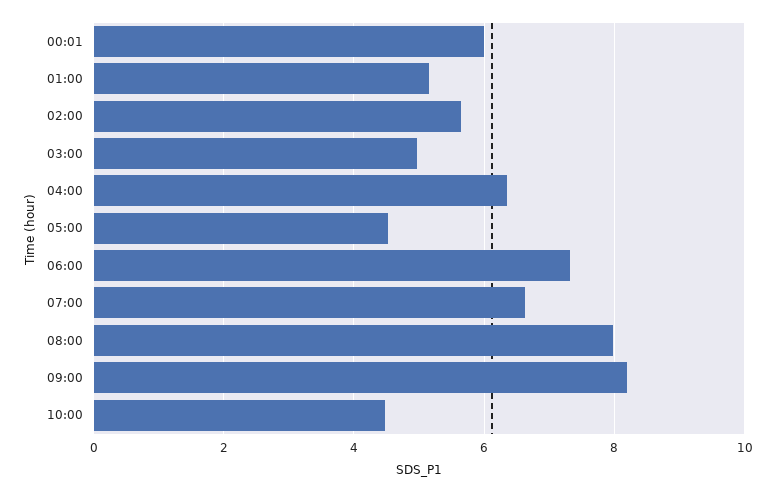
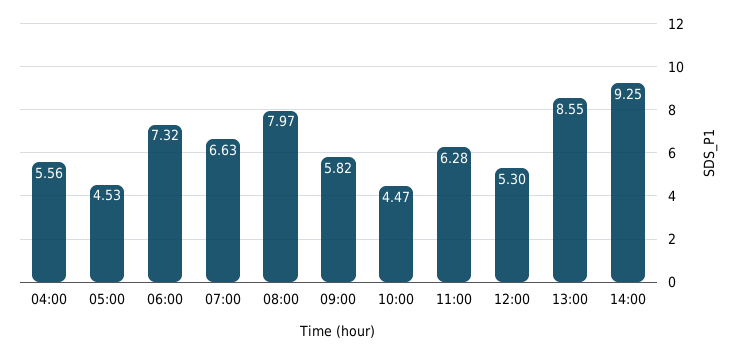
00:01: 6 -> none
01:00: 5.2 -> none
02:00: 5.6 -> none
03:00: 5 -> none
04:00: 6.4 -> 5.56
09:00: 8.2 -> 5.82
11:00: none -> 6.28
12:00: none -> 5.3
13:00: none -> 8.55
14:00: none -> 9.25

